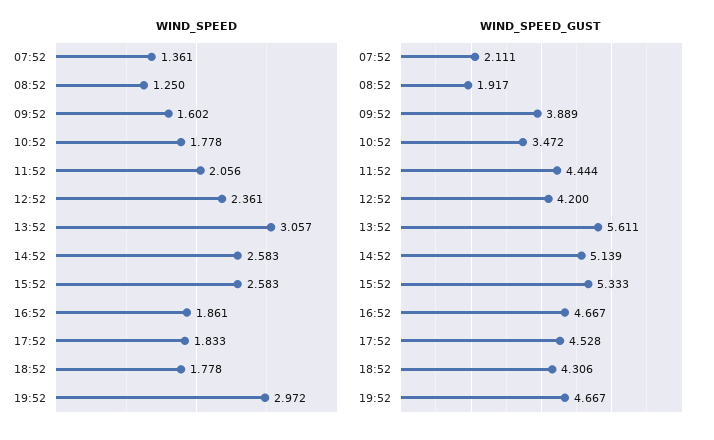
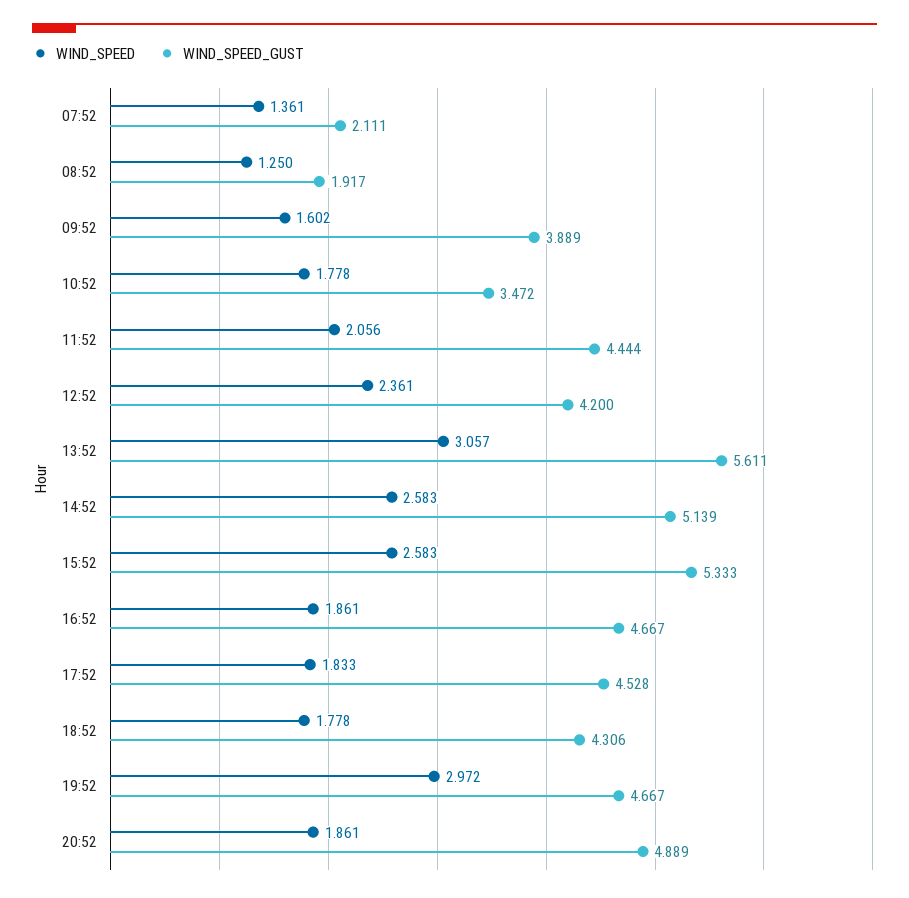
WIND_SPEED, 20:52: none -> 1.861
WIND_SPEED_GUST, 20:52: none -> 4.889

